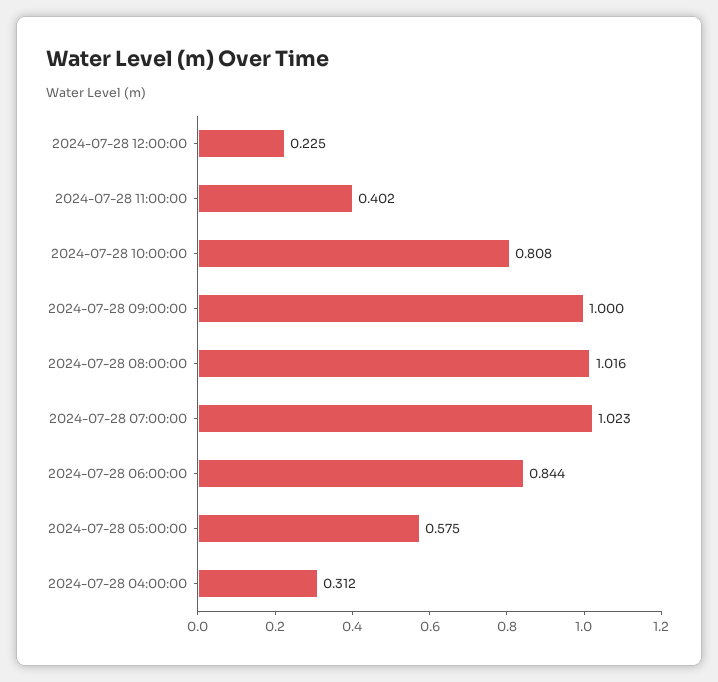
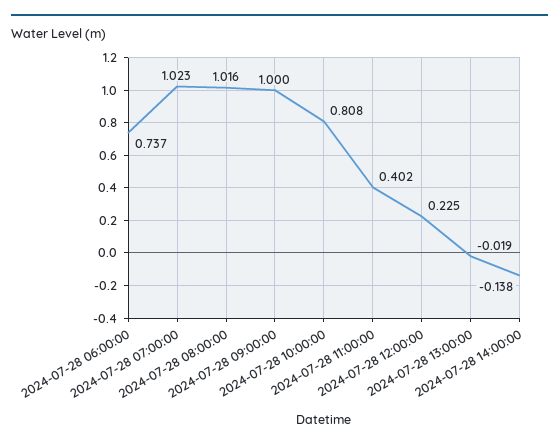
2024-07-28 06:00:00: 0.844 -> 0.737
2024-07-28 05:00:00: 0.575 -> none
2024-07-28 04:00:00: 0.312 -> none
2024-07-28 13:00:00: none -> -0.019
2024-07-28 14:00:00: none -> -0.138

